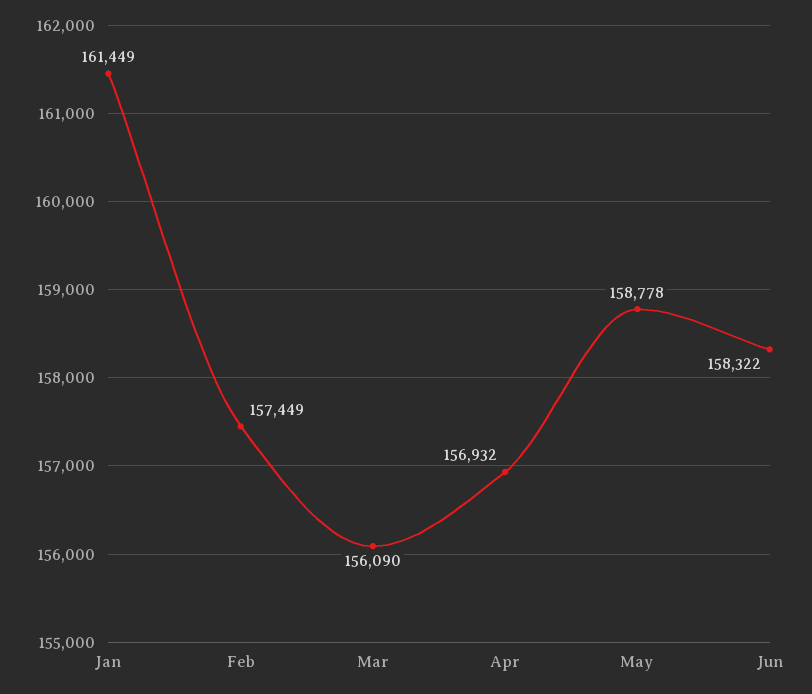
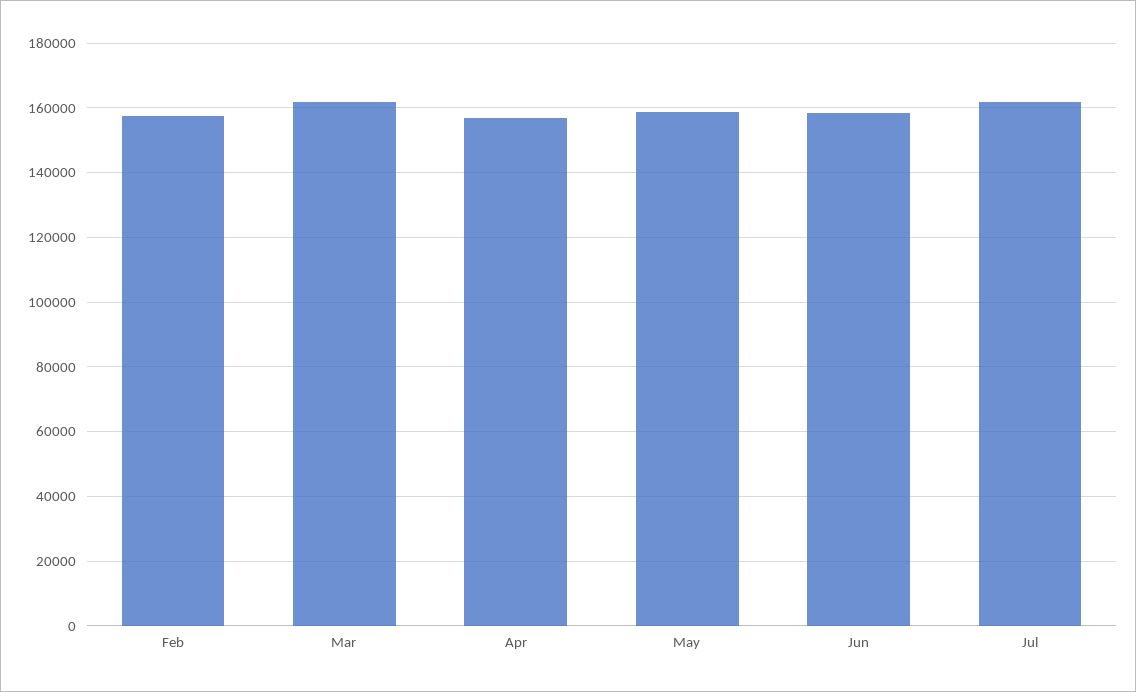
Jan: 161449 -> none
Mar: 156090 -> 162000
Jul: none -> 162000

